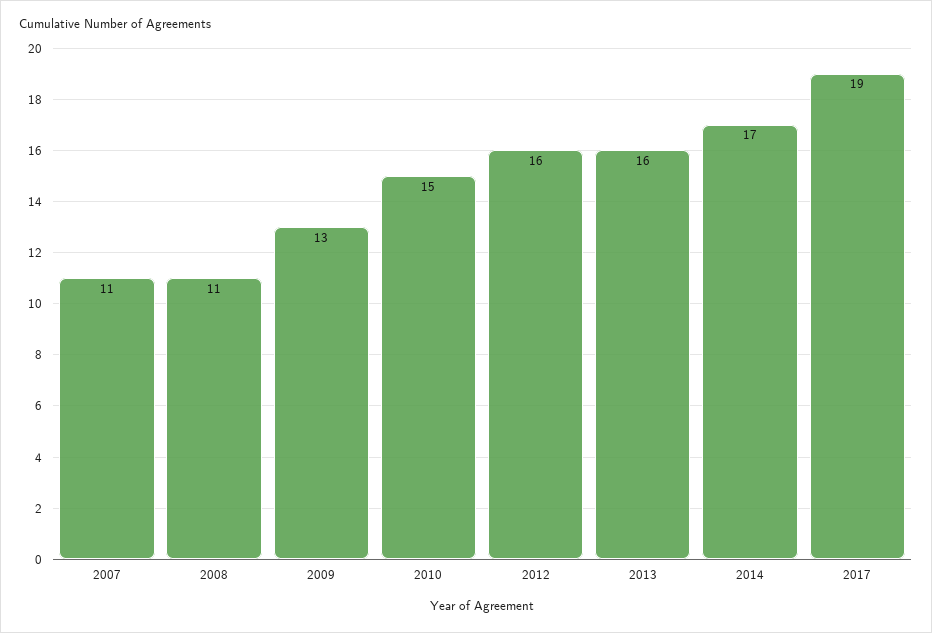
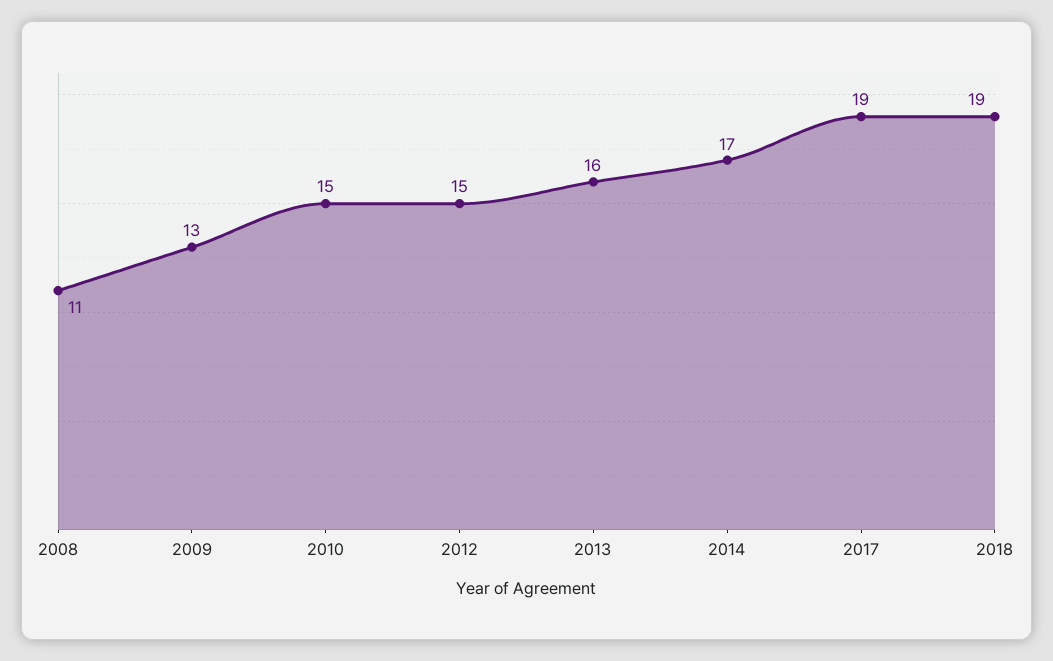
2007: 11 -> none
2012: 16 -> 15
2018: none -> 19

